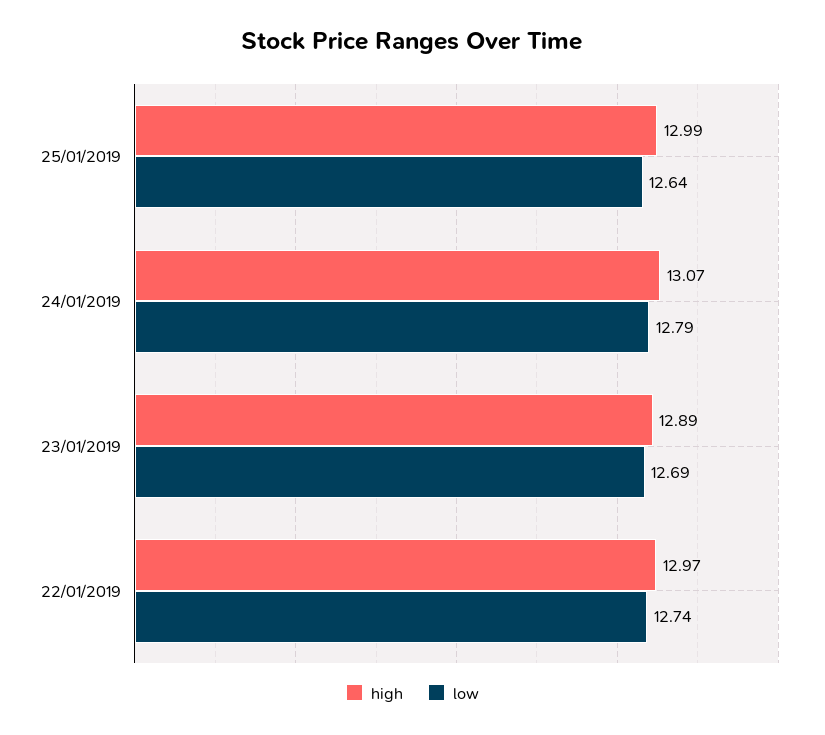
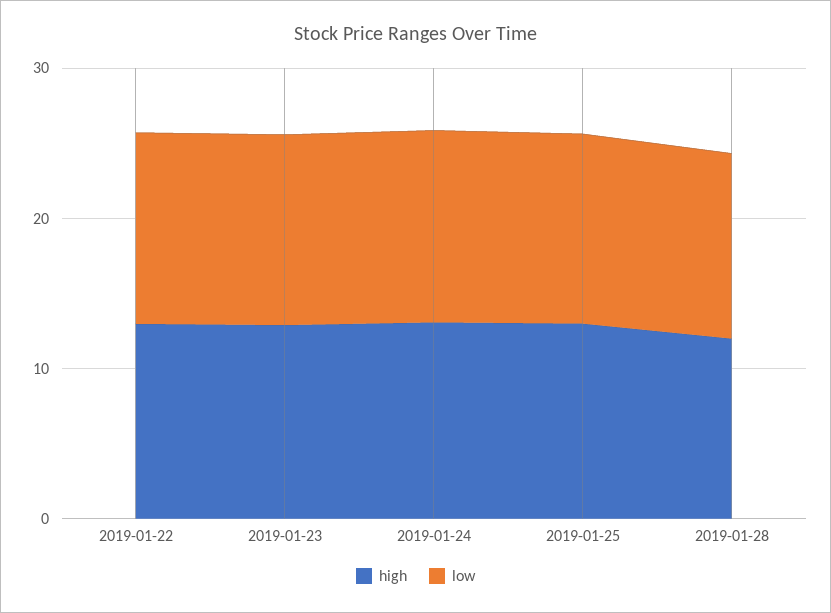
high, 2019-01-28: none -> 12
low, 2019-01-28: none -> 12

